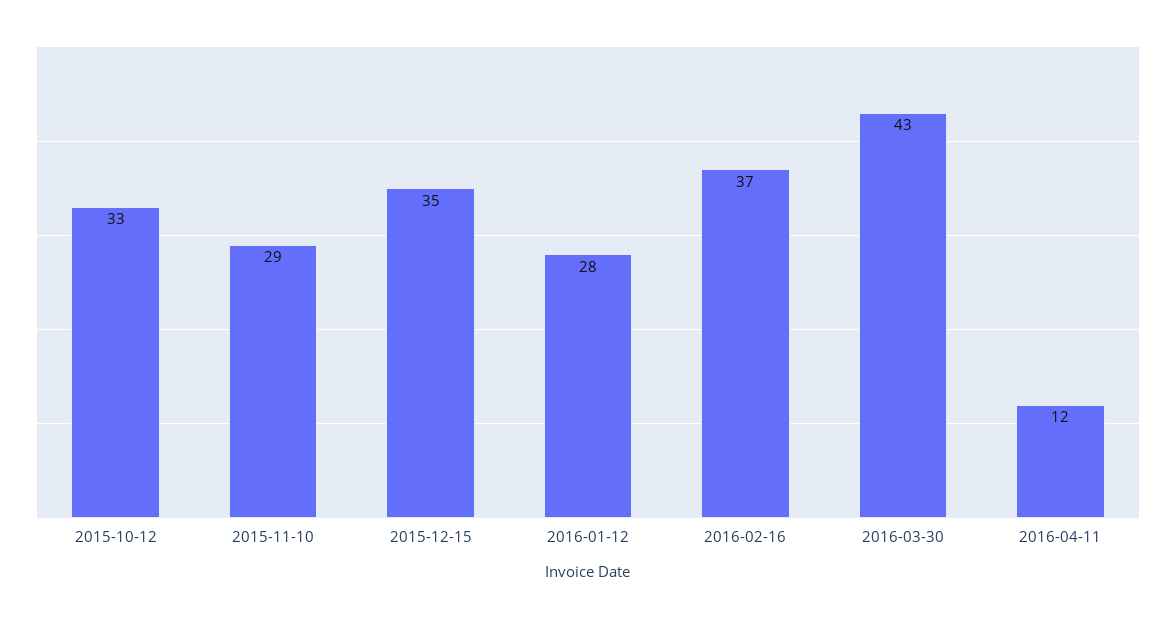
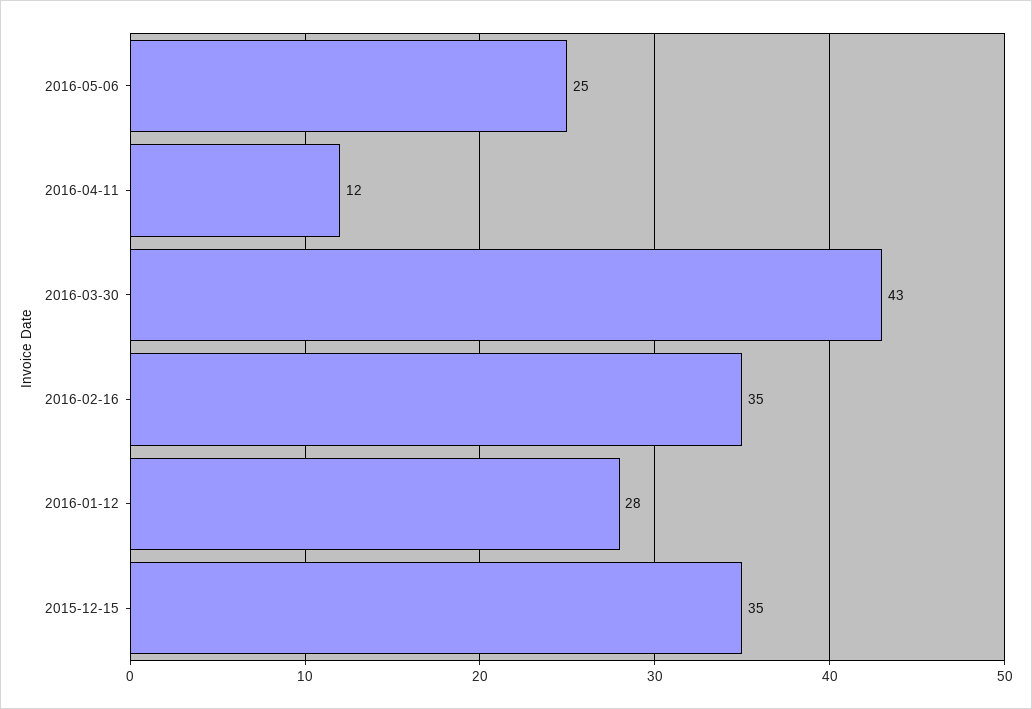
2015-10-12: 33 -> none
2015-11-10: 29 -> none
2016-02-16: 37 -> 35
2016-05-06: none -> 25

